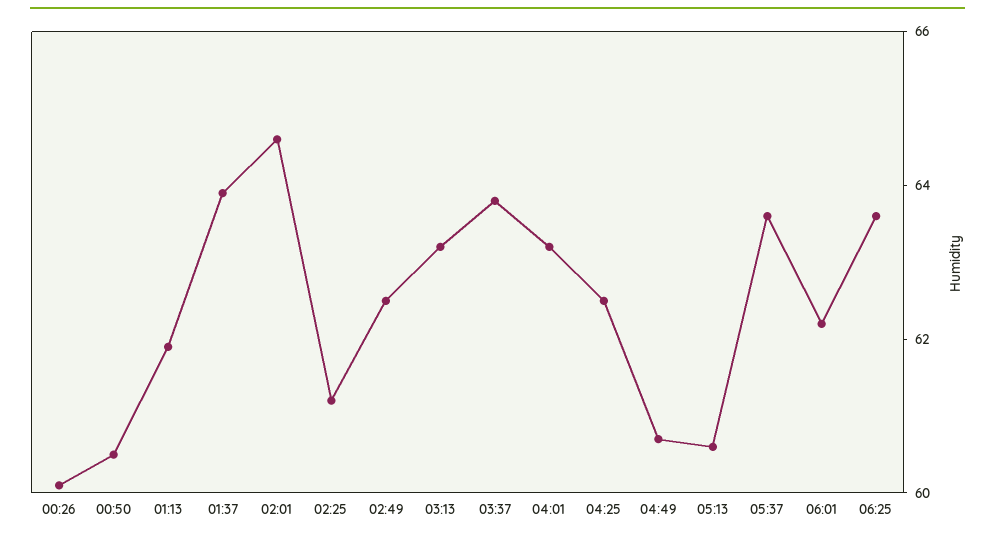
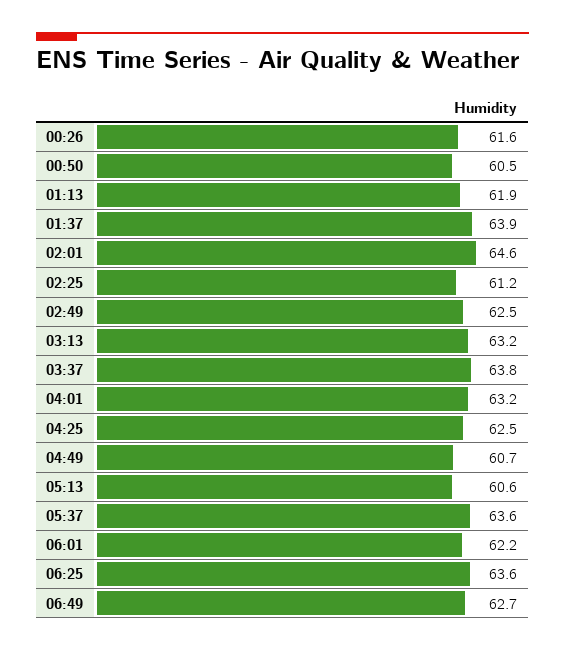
00:26: 60 -> 61.6
06:49: none -> 62.7

